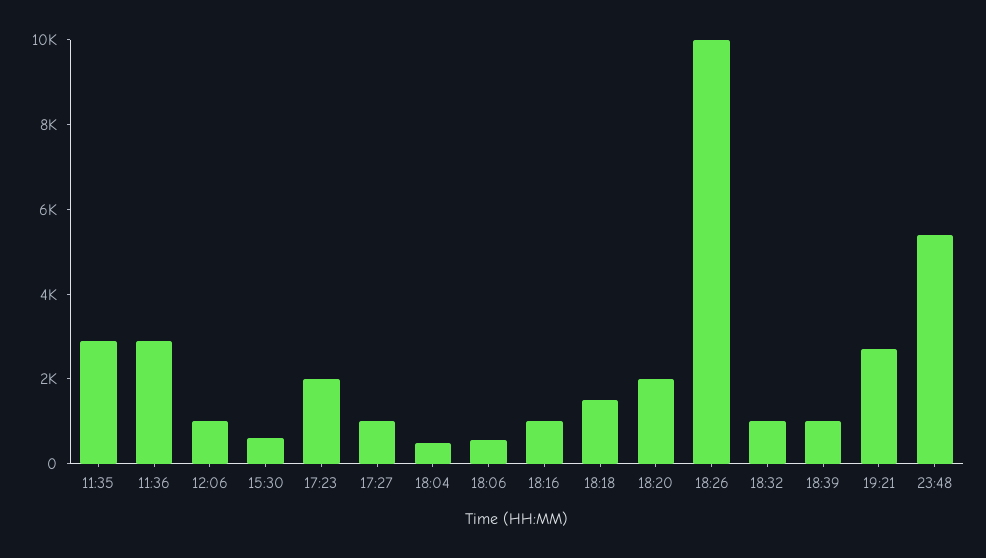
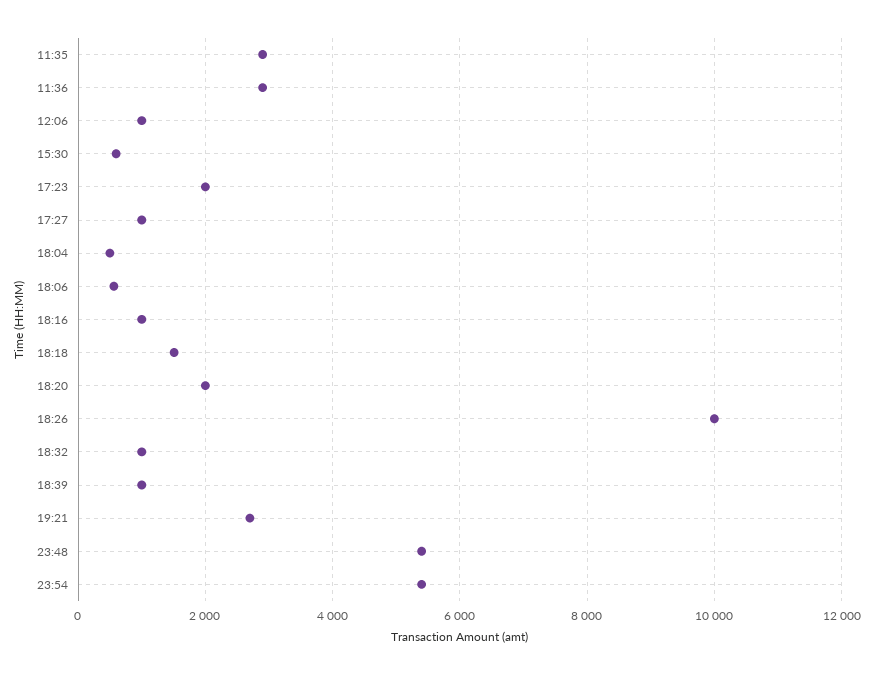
23:54: none -> 5400

